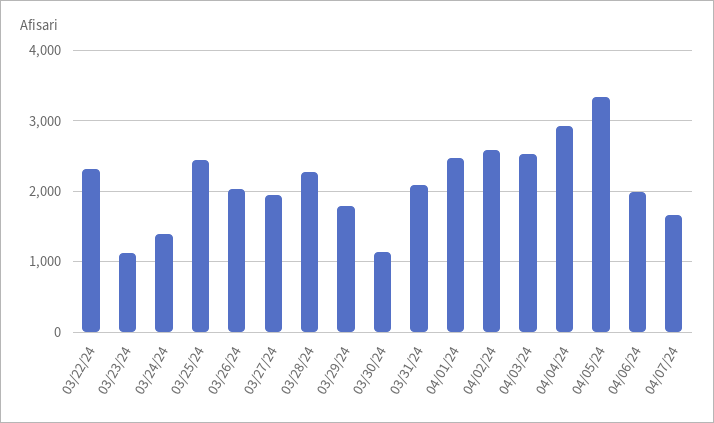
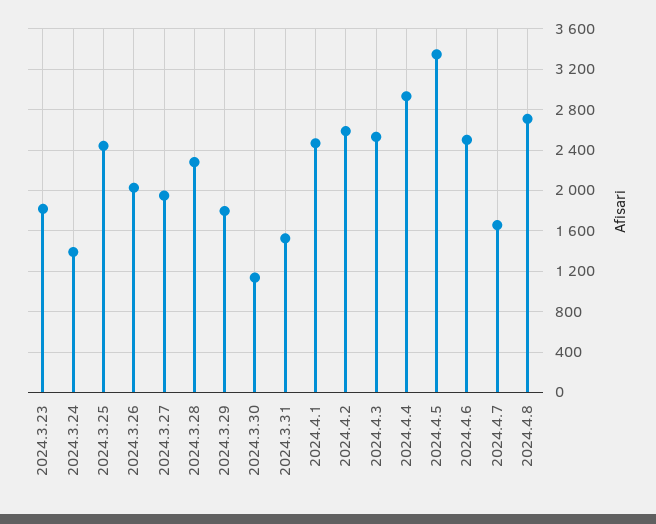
03/22/24: 2300 -> none
03/23/24: 1100 -> 1800
03/31/24: 2100 -> 1500
04/06/24: 2000 -> 2500
2024.4.8: none -> 2700

